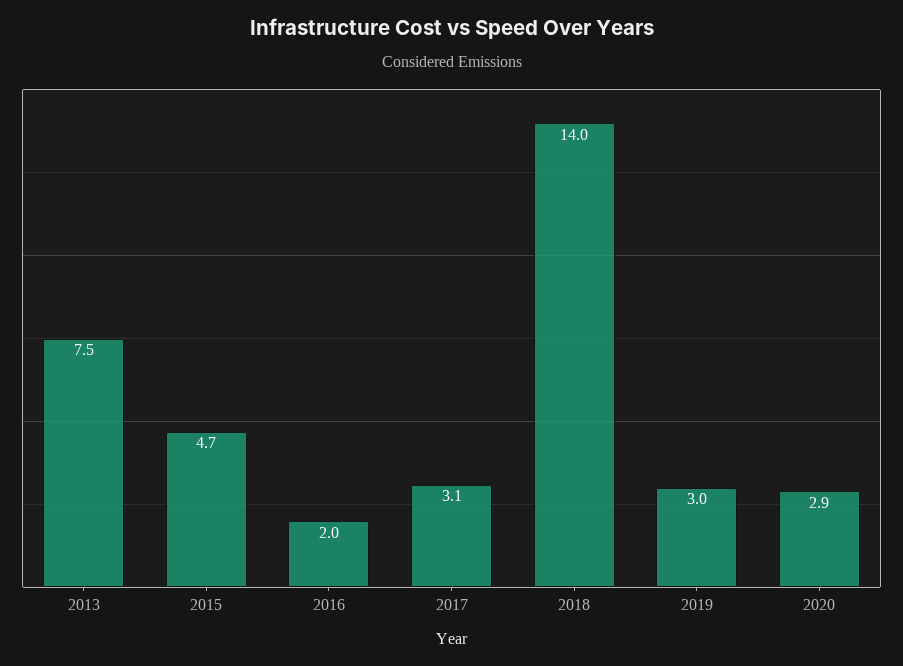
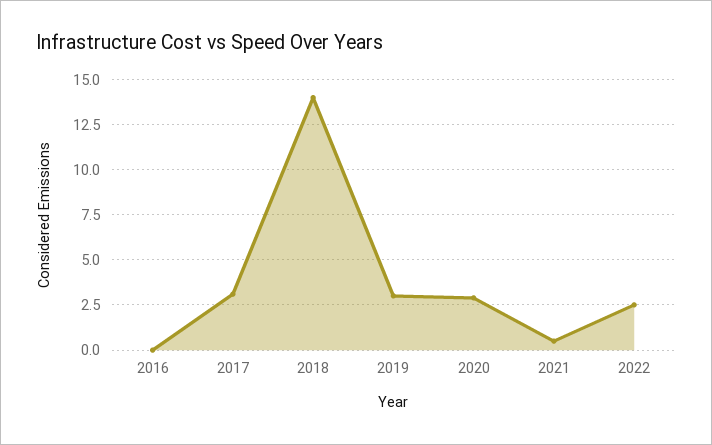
2013: 7.5 -> none
2015: 4.7 -> none
2016: 2 -> 0
2021: none -> 0.5
2022: none -> 2.5

